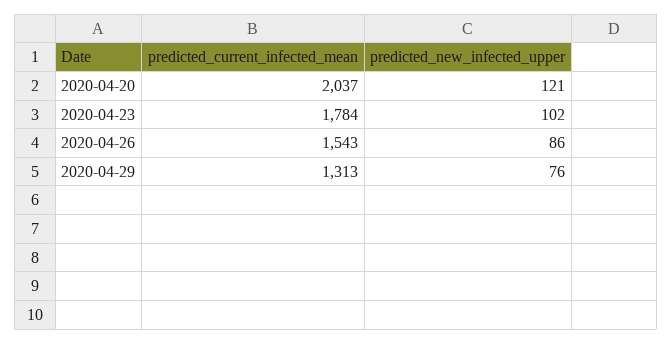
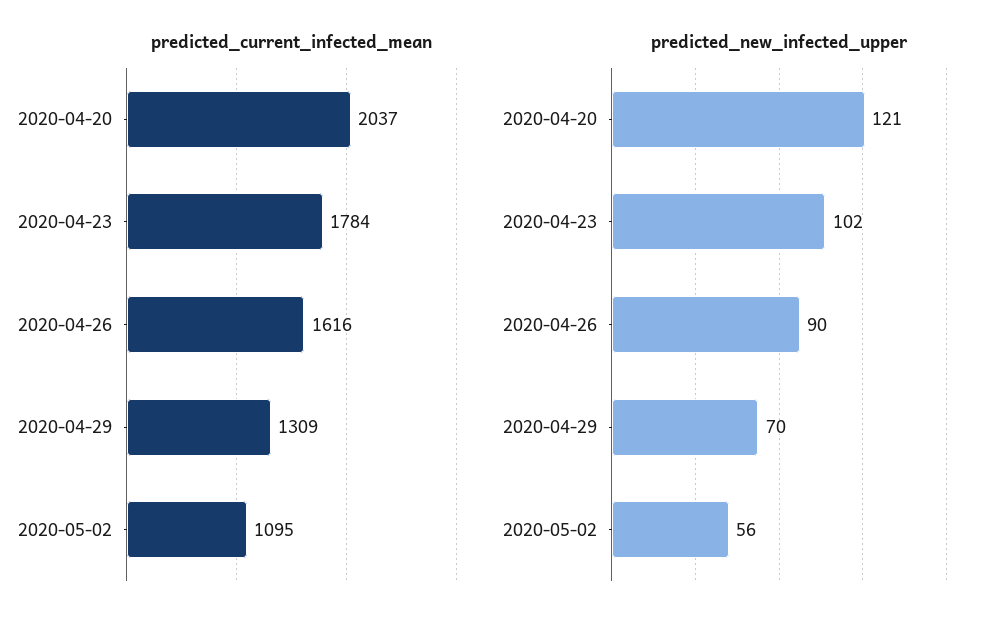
predicted_current_infected_mean, 2020-04-26: 1543 -> 1616
predicted_new_infected_upper, 2020-04-26: 86 -> 90
predicted_current_infected_mean, 2020-04-29: 1313 -> 1309
predicted_new_infected_upper, 2020-04-29: 76 -> 70
predicted_current_infected_mean, 2020-05-02: none -> 1095
predicted_new_infected_upper, 2020-05-02: none -> 56

